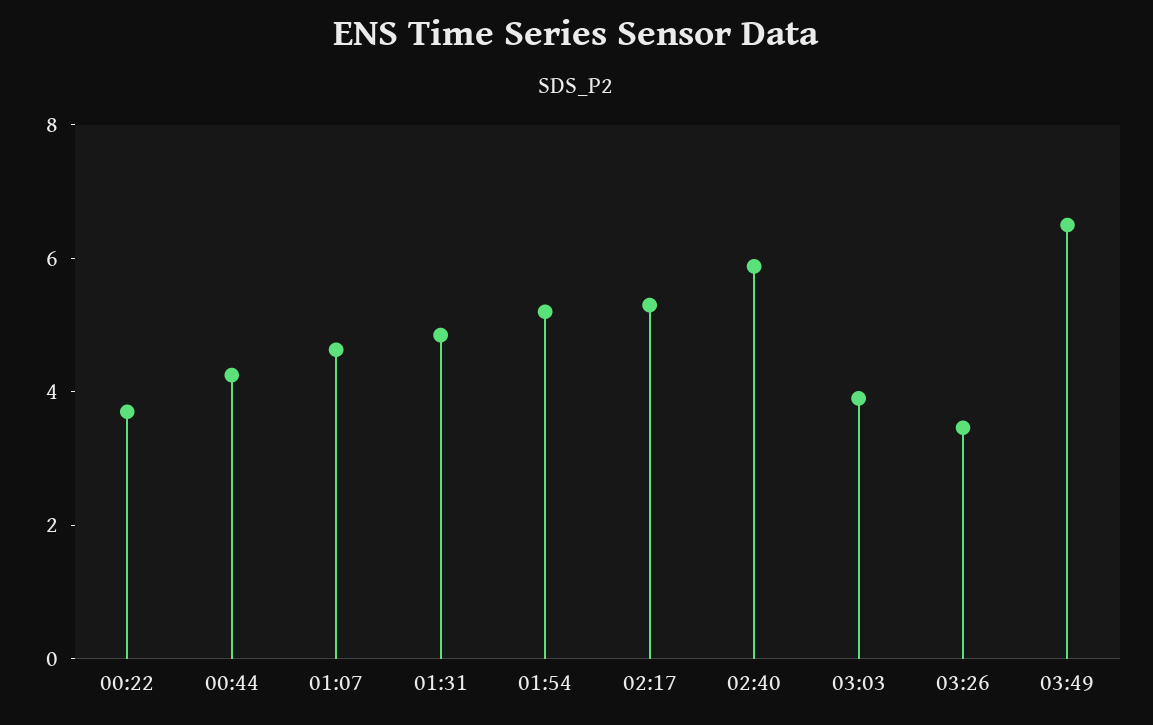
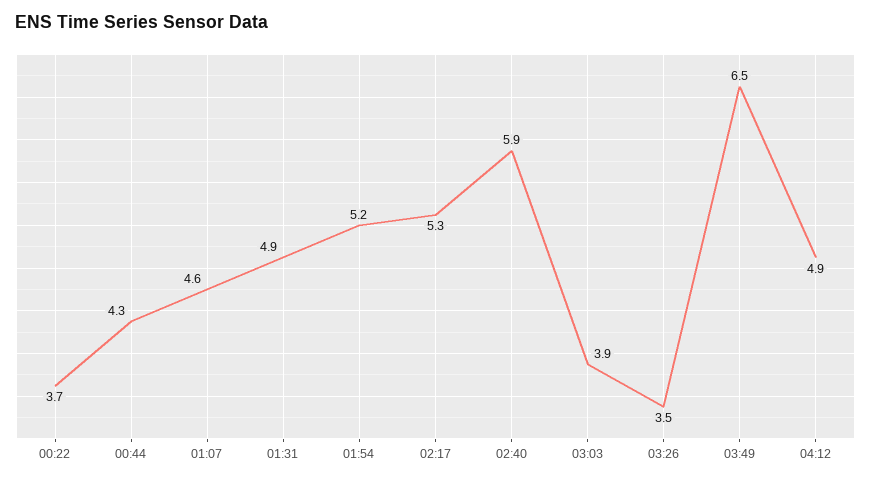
04:12: none -> 4.9

